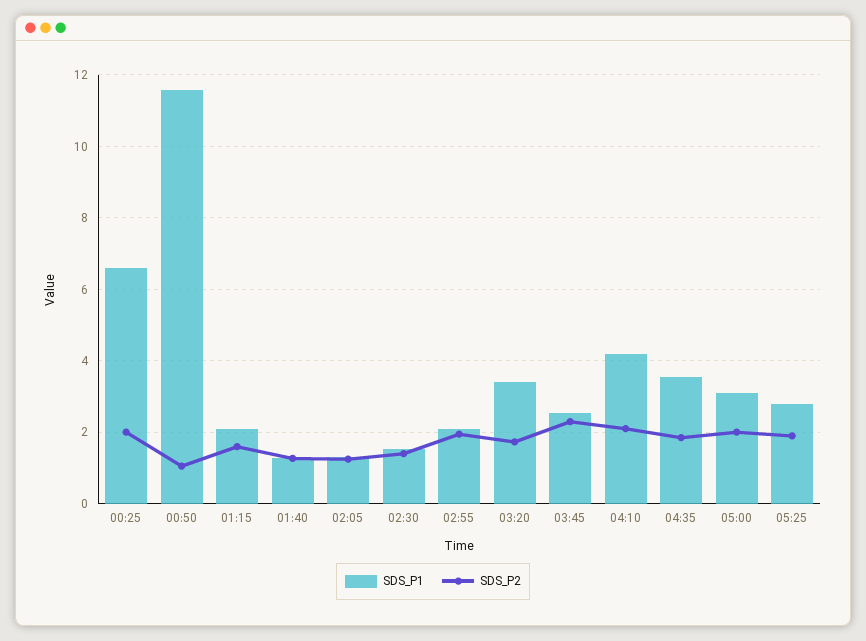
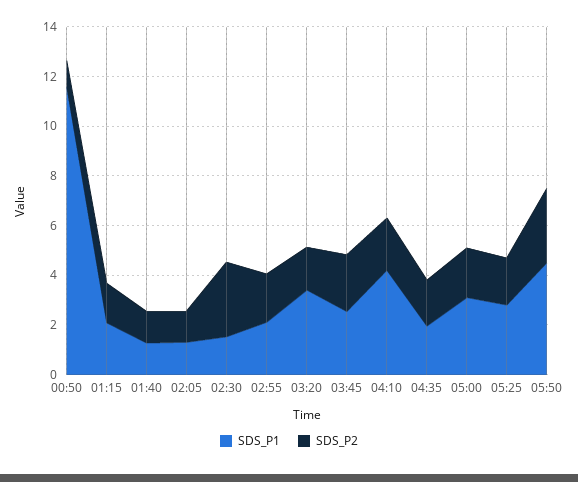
SDS_P1, 00:25: 6.6 -> none
SDS_P2, 00:25: 2 -> none
SDS_P2, 02:30: 1.4 -> 3
SDS_P1, 04:35: 3.6 -> 2
SDS_P1, 05:50: none -> 4.5
SDS_P2, 05:50: none -> 3

